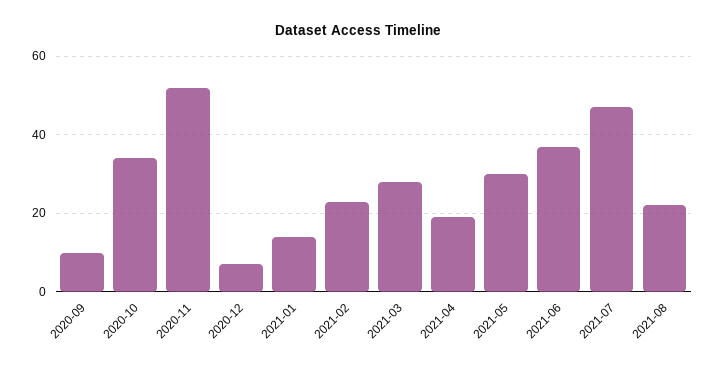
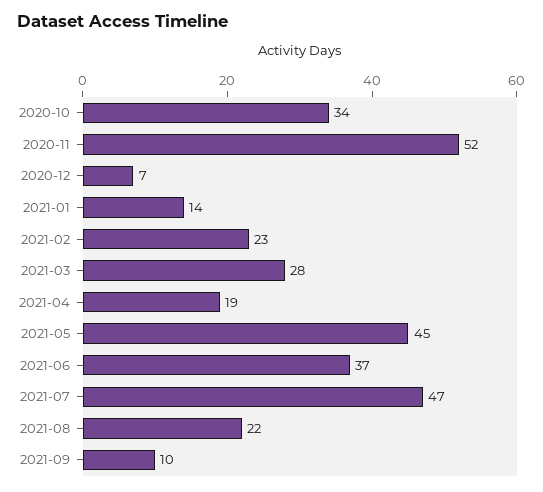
2020-09: 10 -> none
2021-05: 30 -> 45
2021-09: none -> 10

